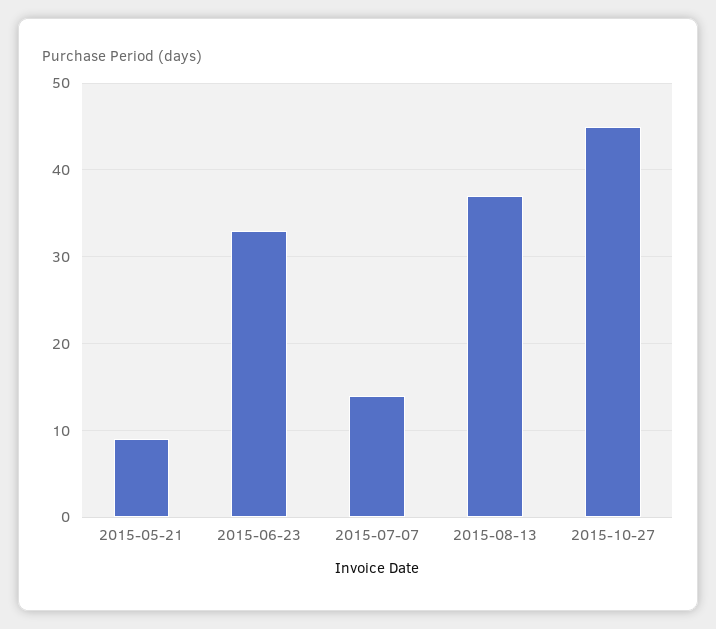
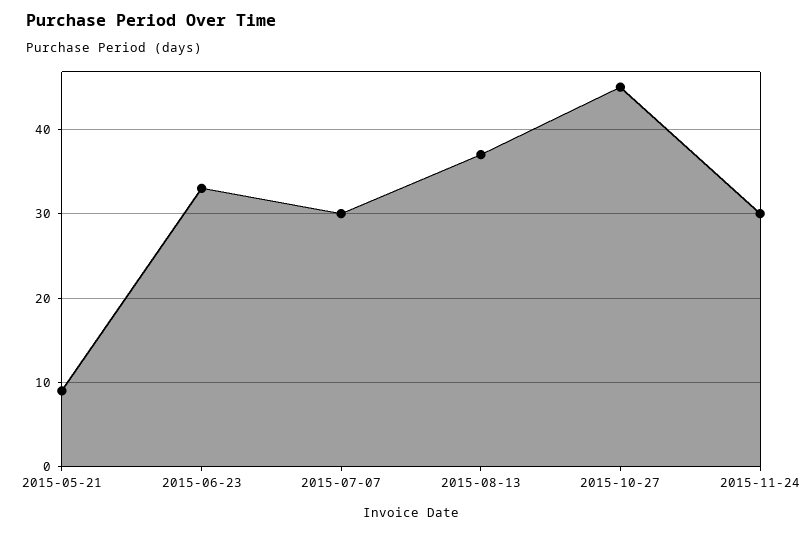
2015-07-07: 14 -> 30
2015-11-24: none -> 30

